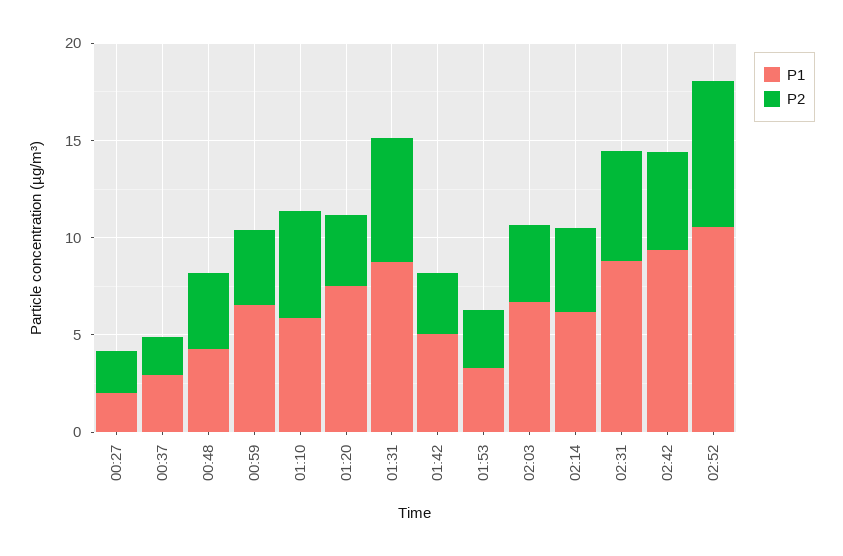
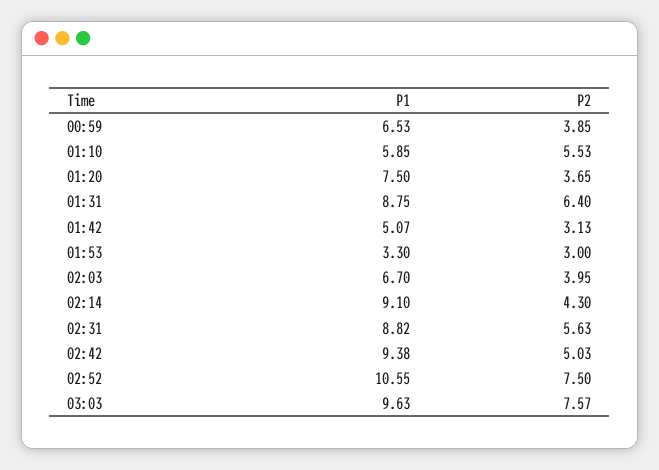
P1, 00:27: 2 -> none
P2, 00:27: 2 -> none
P1, 00:37: 3 -> none
P2, 00:37: 2 -> none
P1, 00:48: 4 -> none
P2, 00:48: 4 -> none
P1, 02:14: 6 -> 9.1
P1, 03:03: none -> 9.63
P2, 03:03: none -> 7.57

